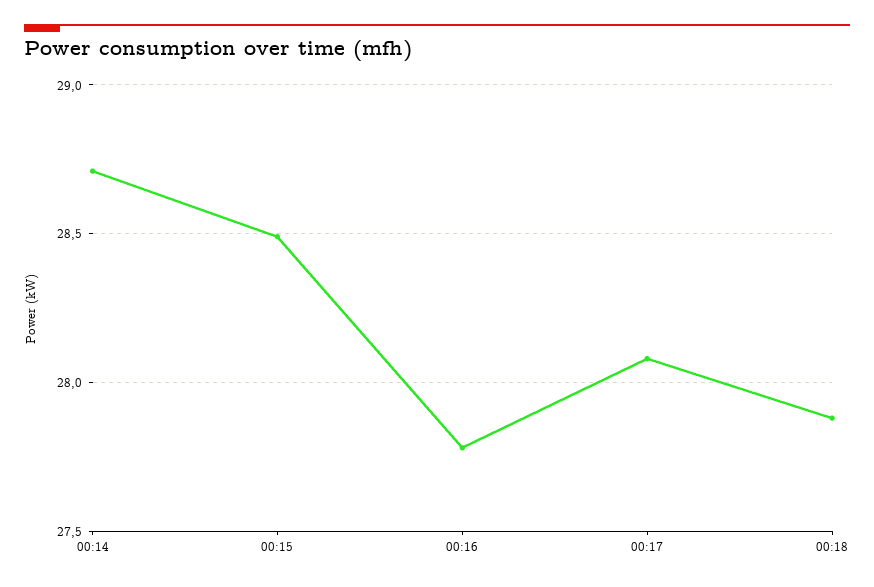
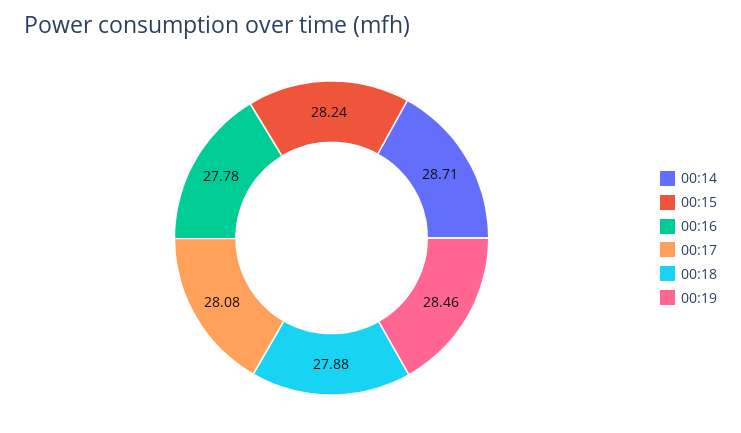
00:15: 28.5 -> 28.24
00:19: none -> 28.46

